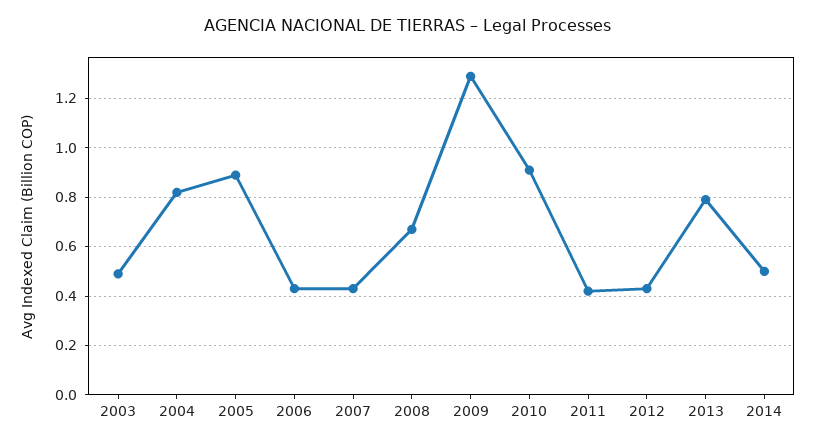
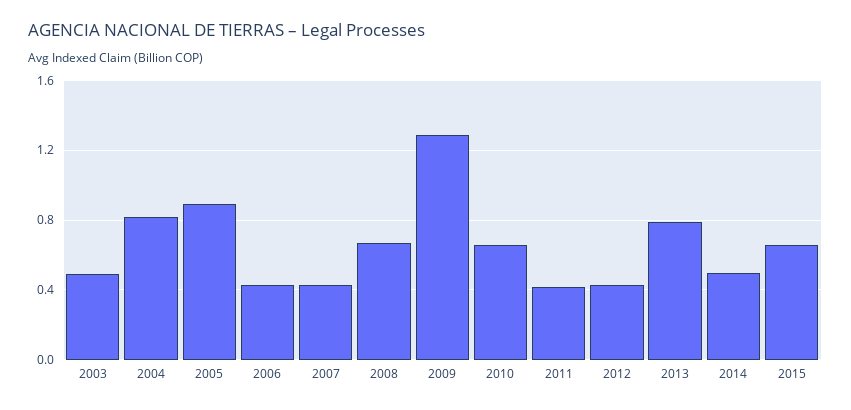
2010: 0.9 -> 0.65
2015: none -> 0.65

